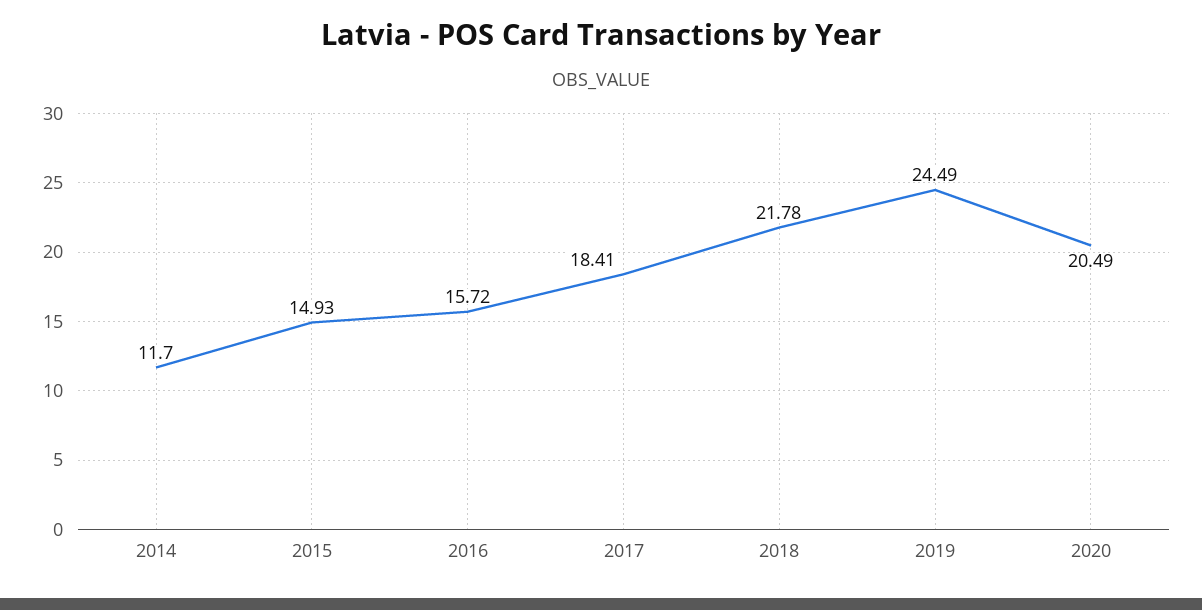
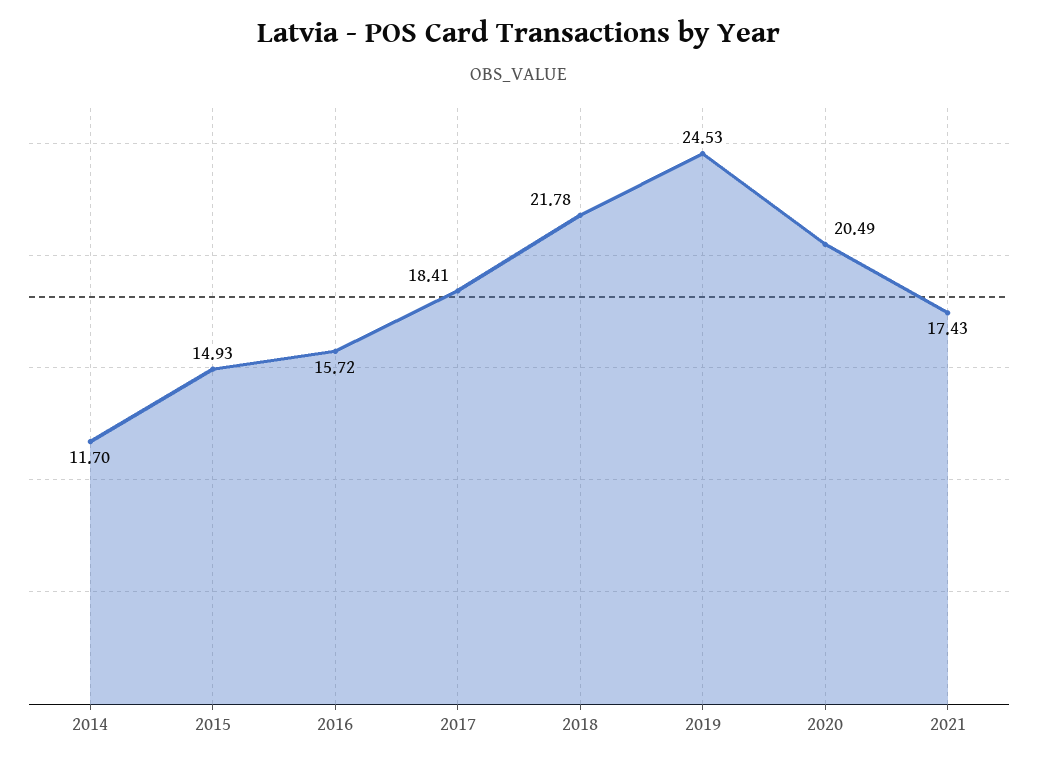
2019: 24.49 -> 24.53
2021: none -> 17.43

